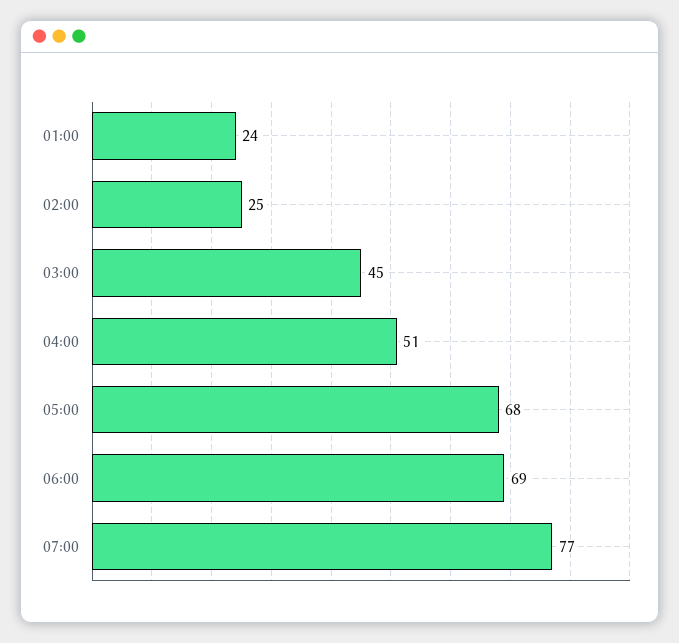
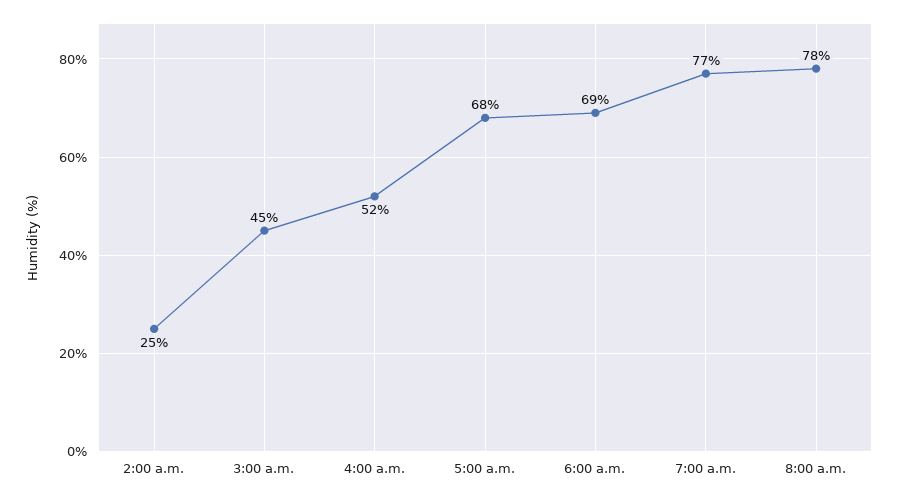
01:00: 24 -> none
04:00: 51 -> 52
8:00 a.m.: none -> 78

